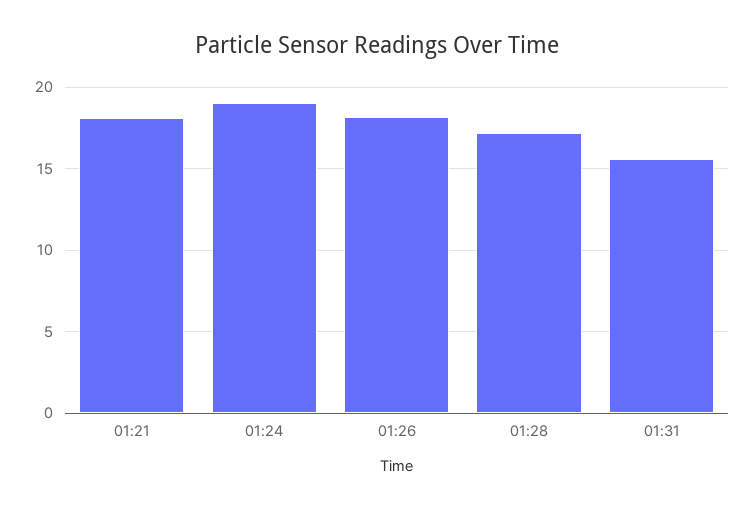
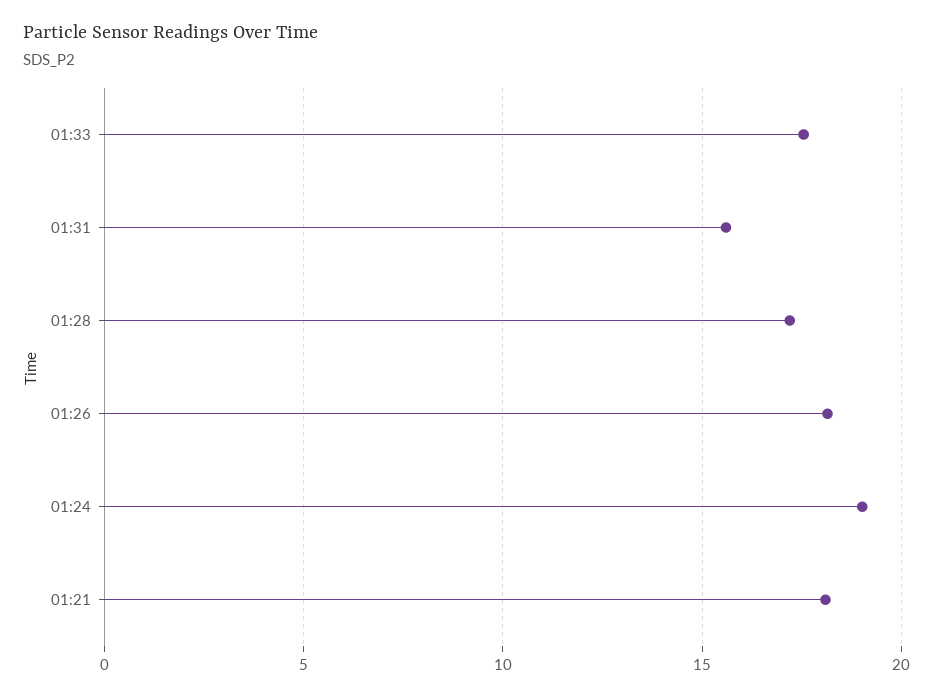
01:33: none -> 17.5

